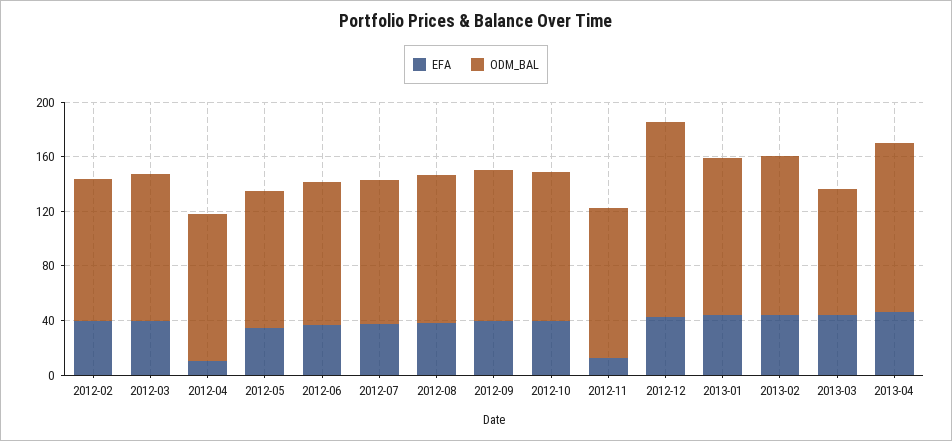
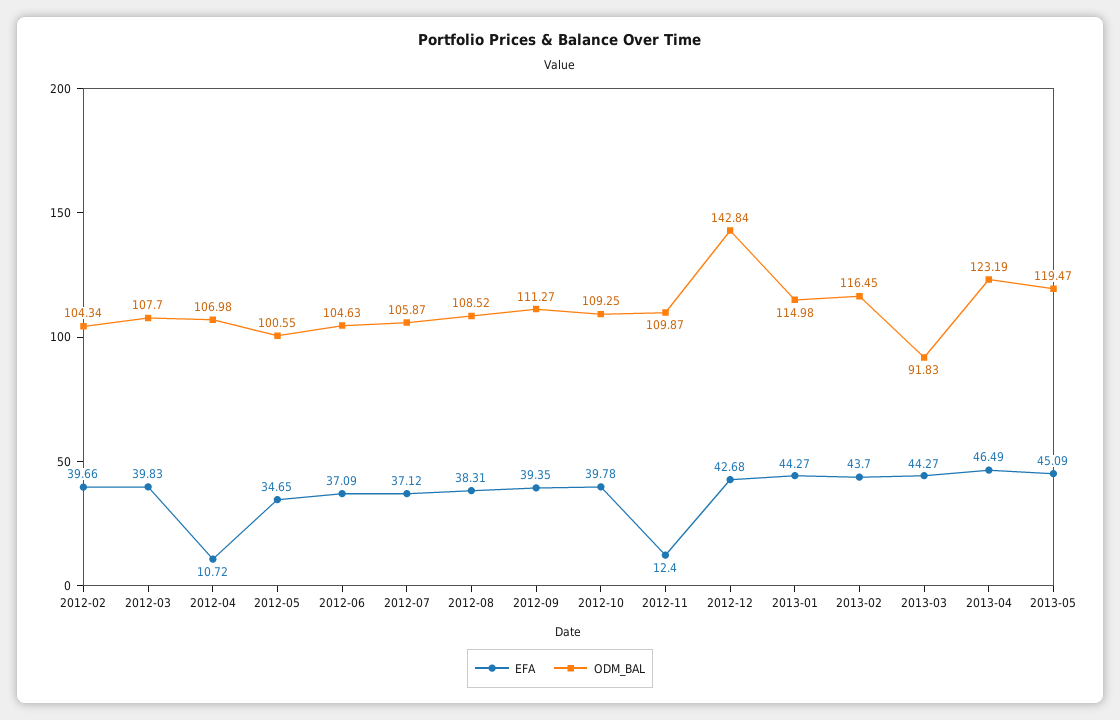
EFA, 2013-05: none -> 45.09
ODM_BAL, 2013-05: none -> 119.47

